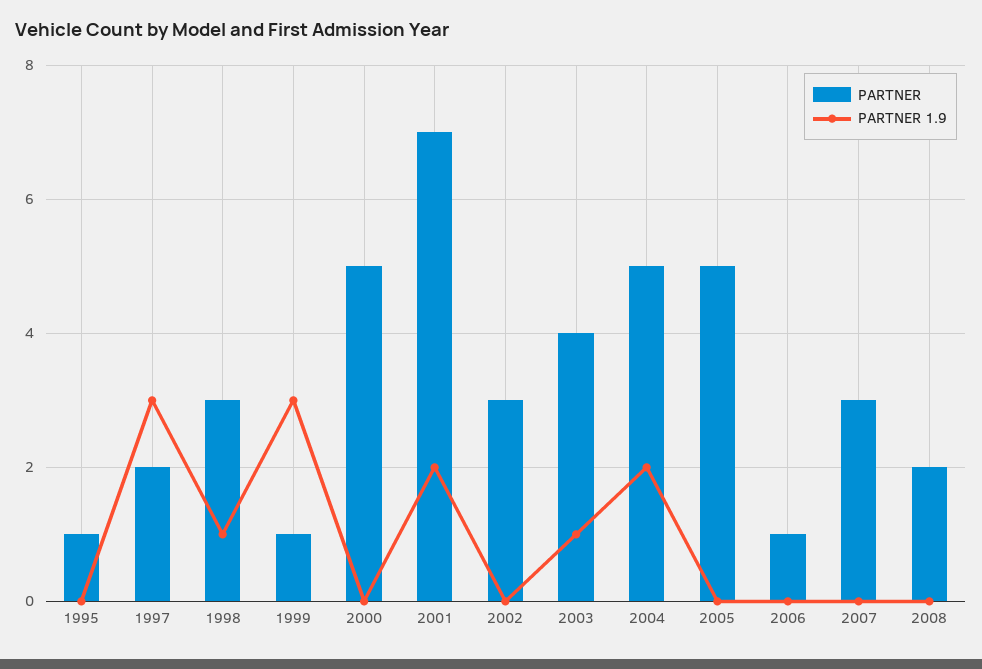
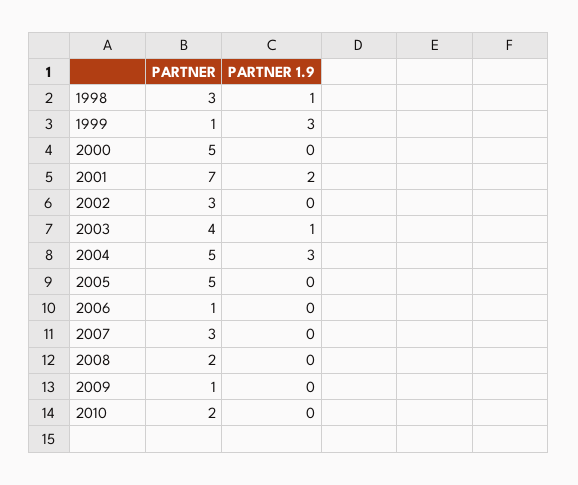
PARTNER, 1995: 1 -> none
PARTNER 1.9, 1995: 0 -> none
PARTNER, 1997: 2 -> none
PARTNER 1.9, 1997: 3 -> none
PARTNER 1.9, 2004: 2 -> 3
PARTNER, 2009: none -> 1
PARTNER 1.9, 2009: none -> 0
PARTNER, 2010: none -> 2
PARTNER 1.9, 2010: none -> 0

